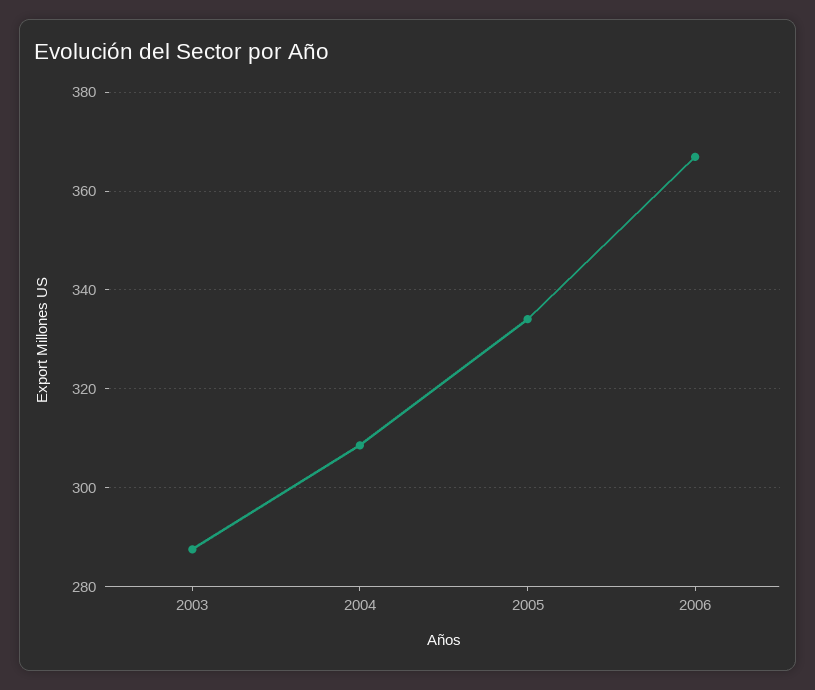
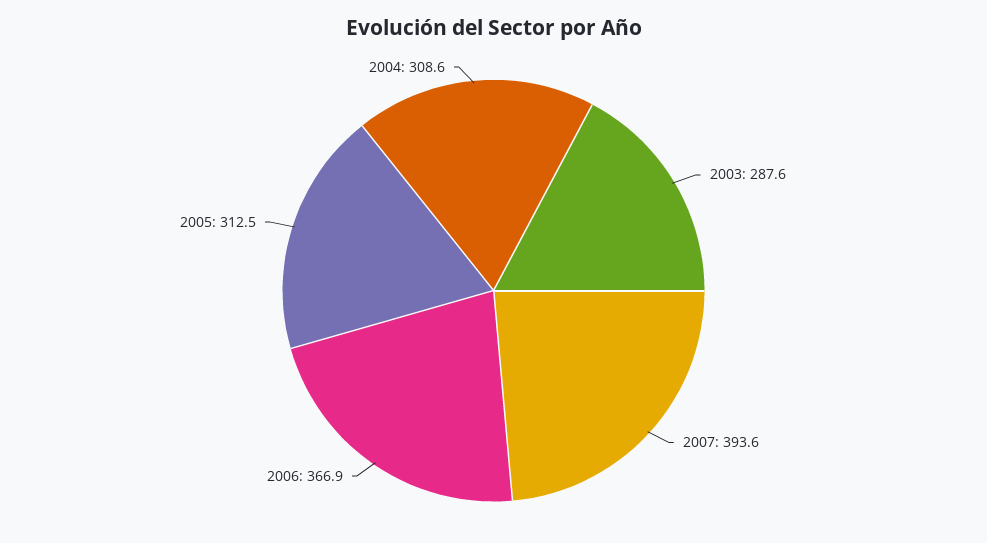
2005: 334 -> 312.5
2007: none -> 393.6

